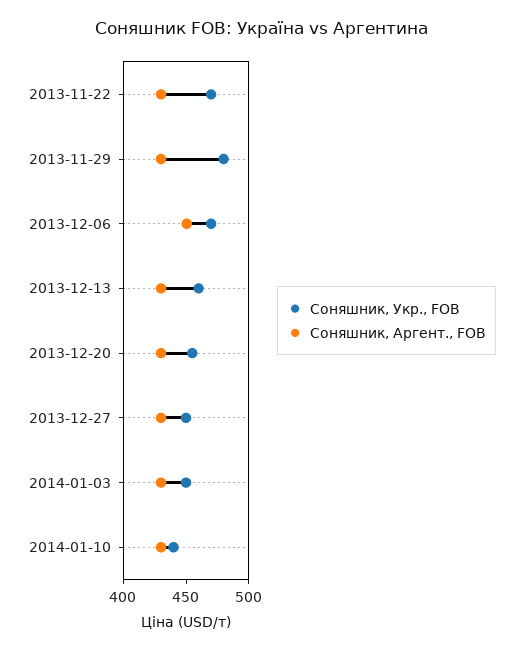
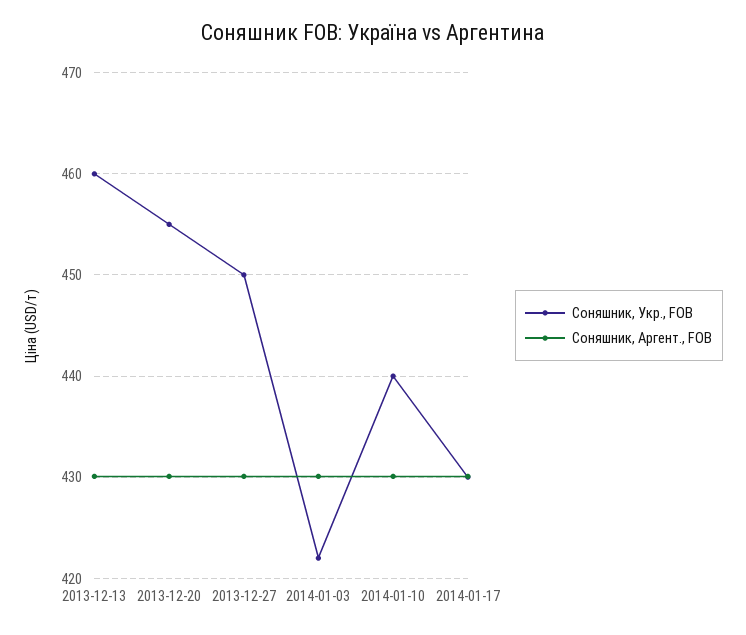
Соняшник, Укр., FOB, 2013-11-22: 470 -> none
Соняшник, Аргент., FOB, 2013-11-22: 430 -> none
Соняшник, Укр., FOB, 2013-11-29: 480 -> none
Соняшник, Аргент., FOB, 2013-11-29: 430 -> none
Соняшник, Укр., FOB, 2013-12-06: 470 -> none
Соняшник, Аргент., FOB, 2013-12-06: 450 -> none
Соняшник, Укр., FOB, 2014-01-03: 450 -> 422
Соняшник, Укр., FOB, 2014-01-17: none -> 430
Соняшник, Аргент., FOB, 2014-01-17: none -> 430

